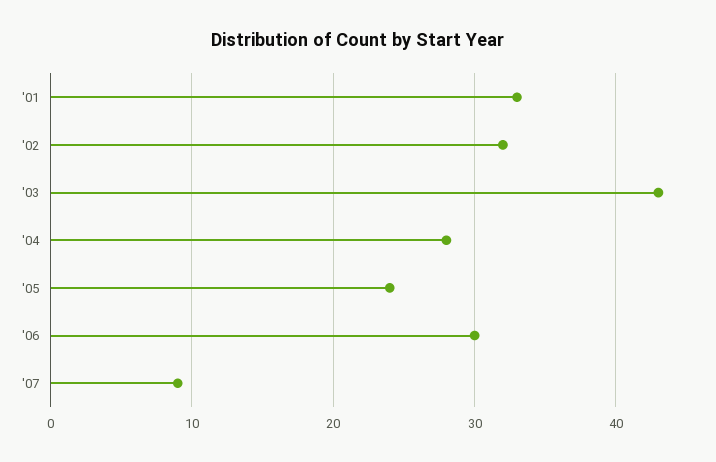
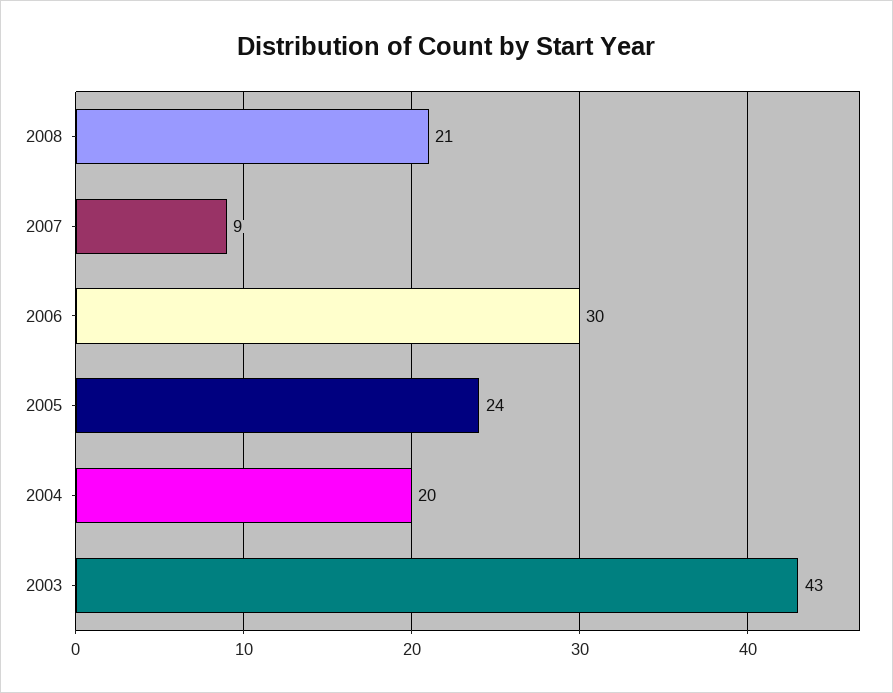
'01: 33 -> none
'02: 32 -> none
'04: 28 -> 20
2008: none -> 21

